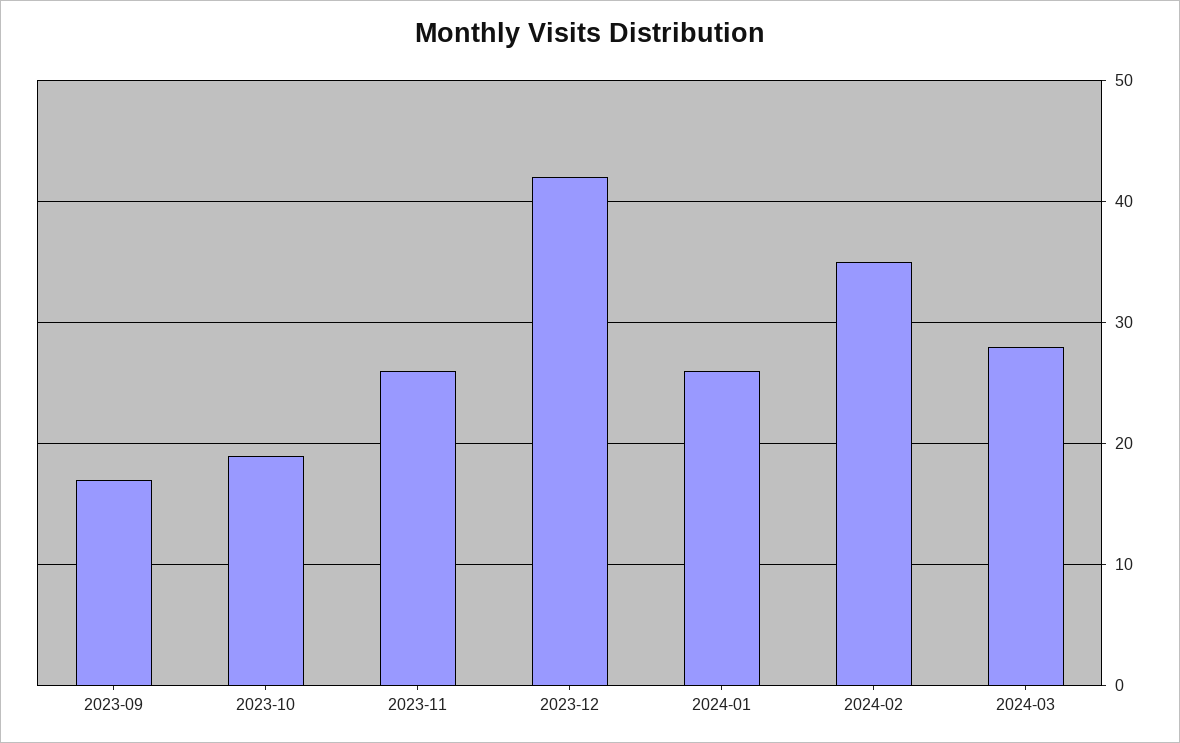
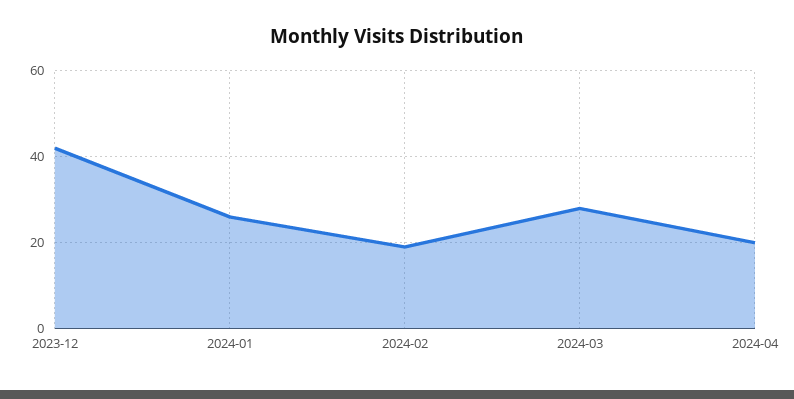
2023-09: 17 -> none
2023-10: 19 -> none
2023-11: 26 -> none
2024-02: 35 -> 20
2024-04: none -> 20

